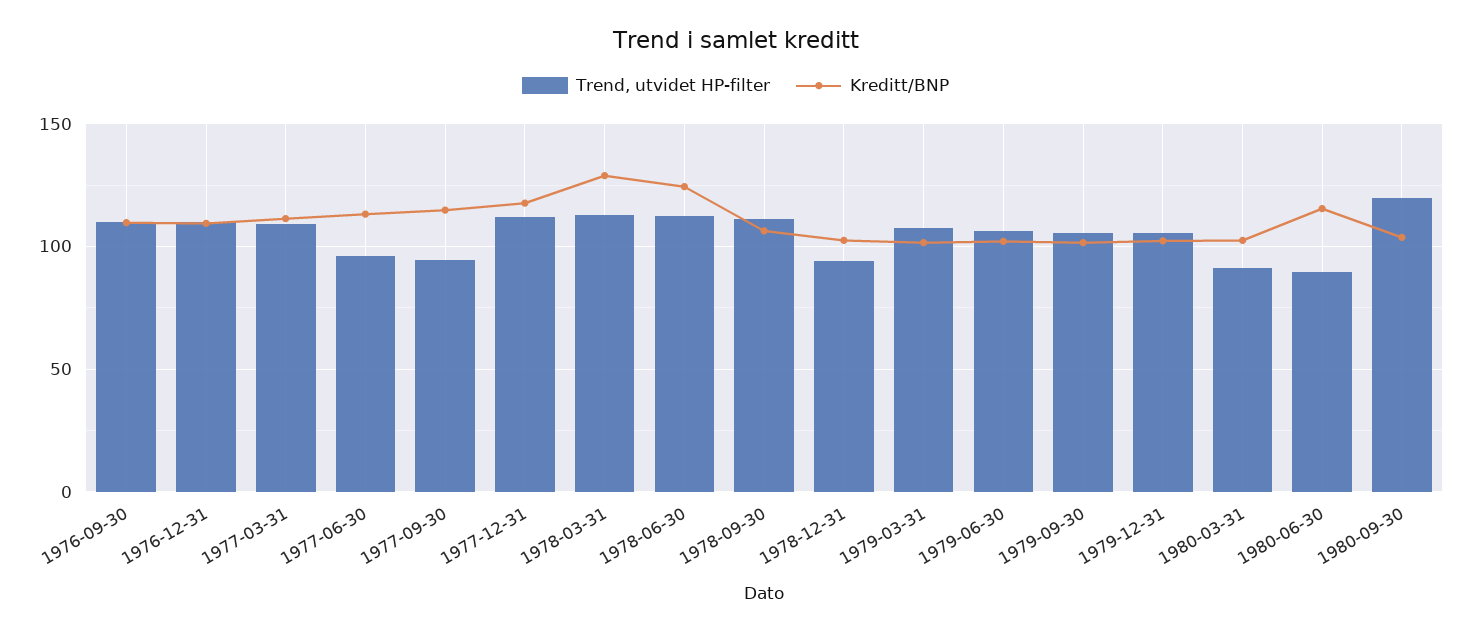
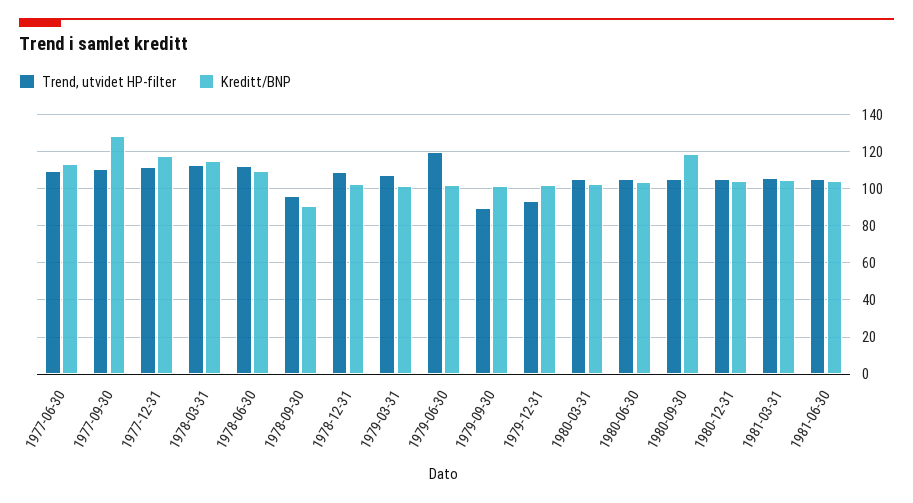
Trend, utvidet HP-filter, 1976-09-30: 110 -> none
Kreditt/BNP, 1976-09-30: 110 -> none
Trend, utvidet HP-filter, 1976-12-31: 110 -> none
Kreditt/BNP, 1976-12-31: 110 -> none
Trend, utvidet HP-filter, 1977-03-31: 110 -> none
Kreditt/BNP, 1977-03-31: 110 -> none
Trend, utvidet HP-filter, 1977-06-30: 95 -> 110
Trend, utvidet HP-filter, 1977-09-30: 95 -> 110
Kreditt/BNP, 1977-09-30: 115 -> 130
Kreditt/BNP, 1978-03-31: 130 -> 115
Kreditt/BNP, 1978-06-30: 125 -> 110
Trend, utvidet HP-filter, 1978-09-30: 110 -> 95
Kreditt/BNP, 1978-09-30: 105 -> 90
Trend, utvidet HP-filter, 1978-12-31: 95 -> 110
Trend, utvidet HP-filter, 1979-06-30: 105 -> 120
Trend, utvidet HP-filter, 1979-09-30: 105 -> 90
Trend, utvidet HP-filter, 1979-12-31: 105 -> 95
Trend, utvidet HP-filter, 1980-03-31: 90 -> 105
Trend, utvidet HP-filter, 1980-06-30: 90 -> 105
Kreditt/BNP, 1980-06-30: 115 -> 105
Trend, utvidet HP-filter, 1980-09-30: 120 -> 105
Kreditt/BNP, 1980-09-30: 105 -> 120
Trend, utvidet HP-filter, 1980-12-31: none -> 105
Kreditt/BNP, 1980-12-31: none -> 105
Trend, utvidet HP-filter, 1981-03-31: none -> 105
Kreditt/BNP, 1981-03-31: none -> 105
Trend, utvidet HP-filter, 1981-06-30: none -> 105
Kreditt/BNP, 1981-06-30: none -> 105

